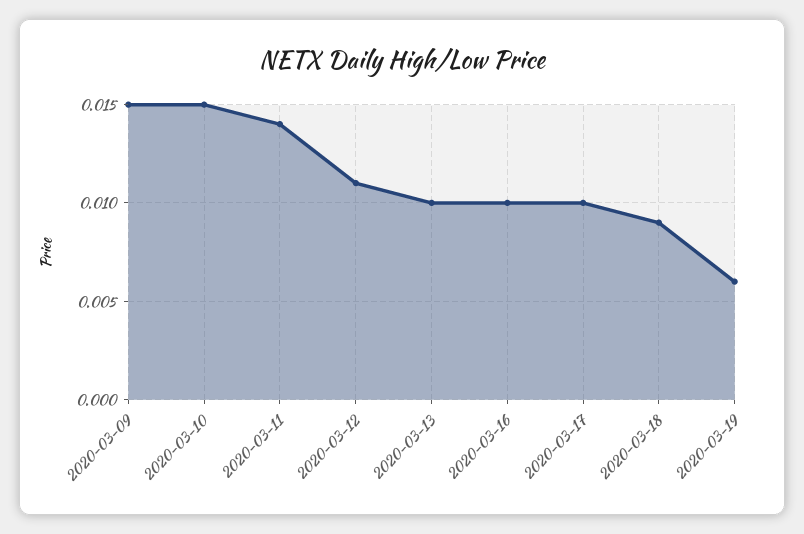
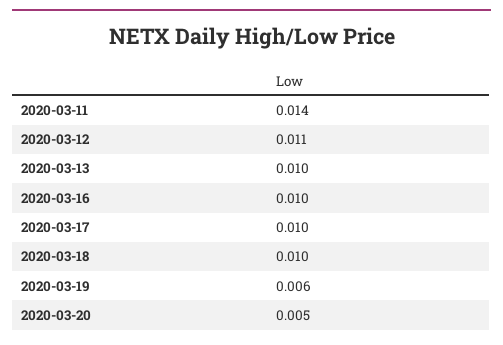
2020-03-09: 0.015 -> none
2020-03-10: 0.015 -> none
2020-03-18: 0.009 -> 0.01
2020-03-20: none -> 0.005

